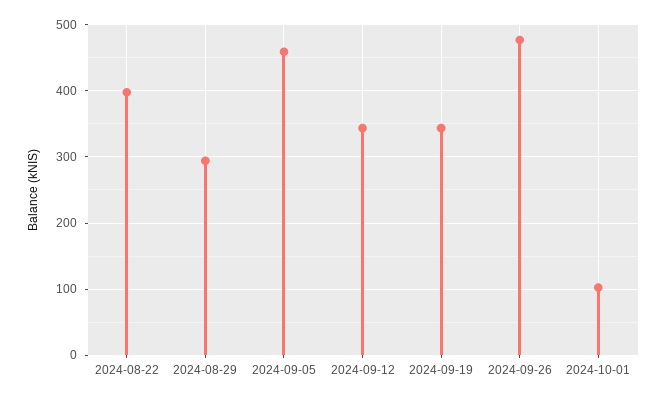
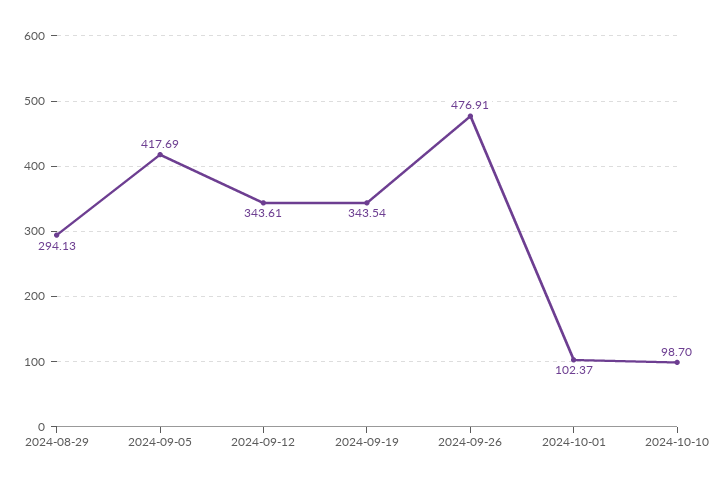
2024-08-22: 400 -> none
2024-09-05: 460 -> 417.69
2024-10-10: none -> 98.7

